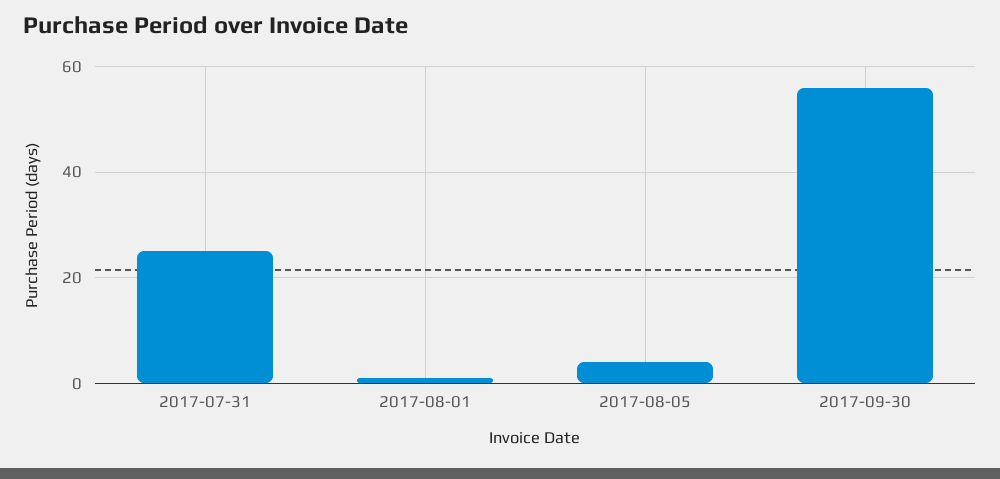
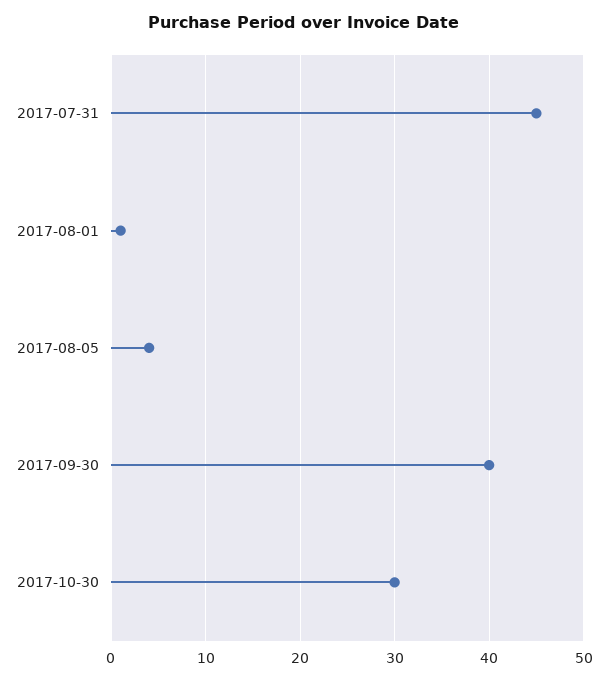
2017-07-31: 25 -> 45
2017-09-30: 55 -> 40
2017-10-30: none -> 30

